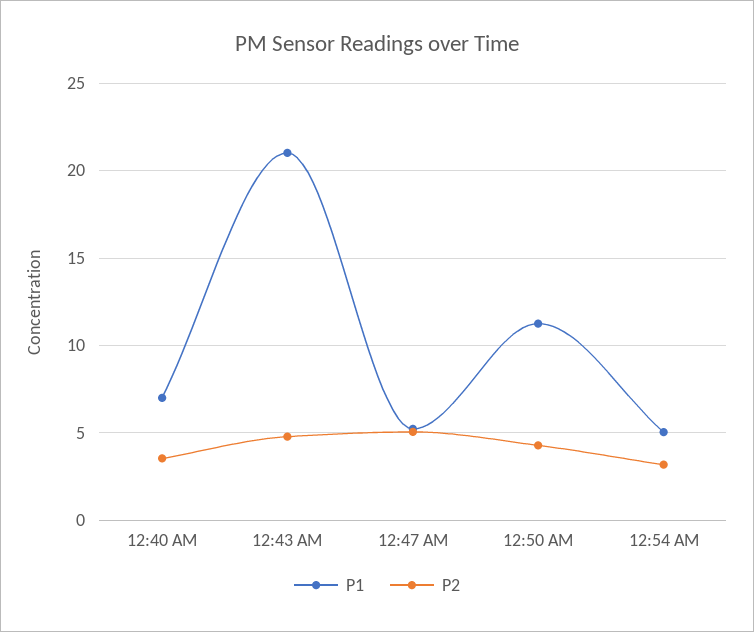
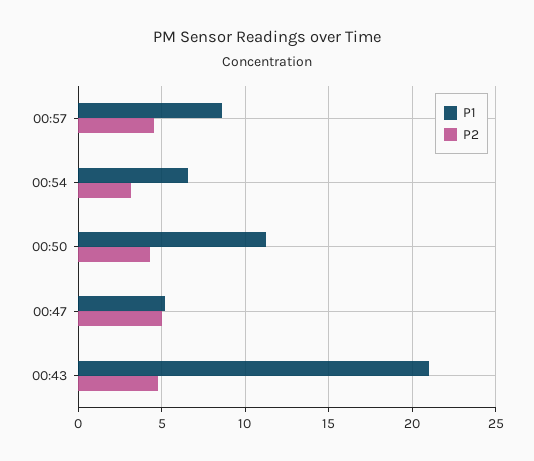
P1, 12:40 AM: 7 -> none
P2, 12:40 AM: 3.5 -> none
P1, 12:54 AM: 5 -> 6.5
P1, 00:57: none -> 8.5
P2, 00:57: none -> 4.5

